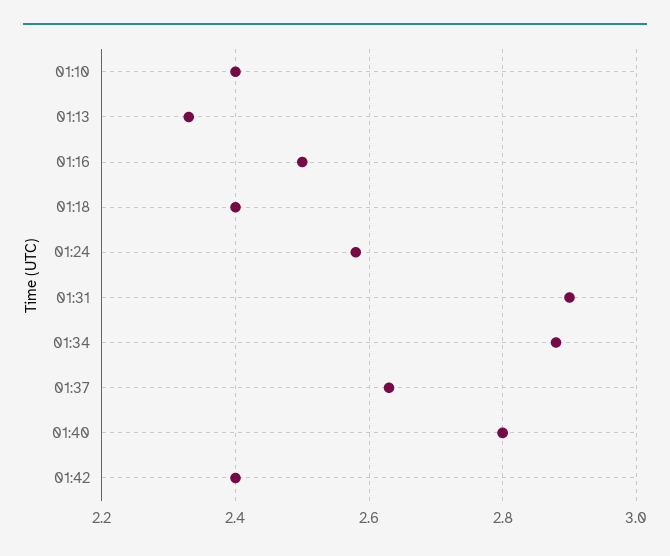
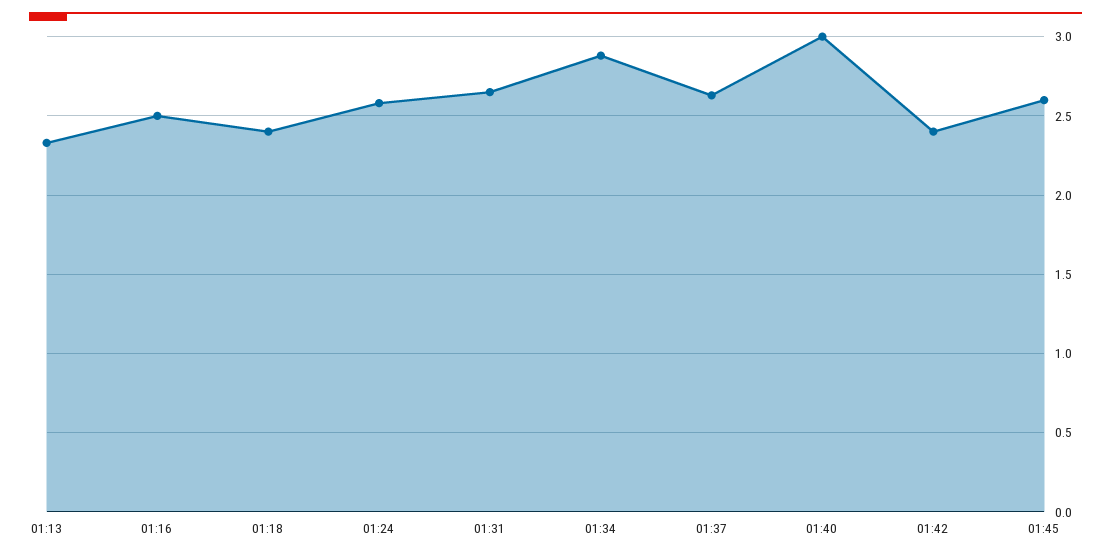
01:10: 2.4 -> none
01:31: 2.9 -> 2.65
01:40: 2.8 -> 3
01:45: none -> 2.6

